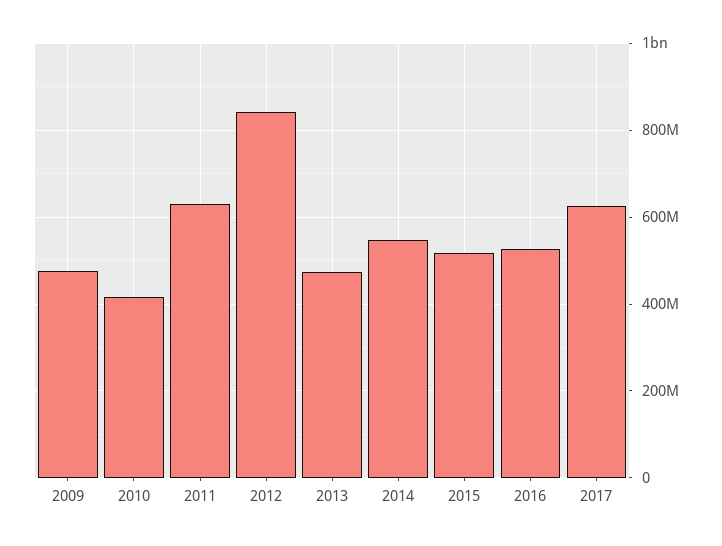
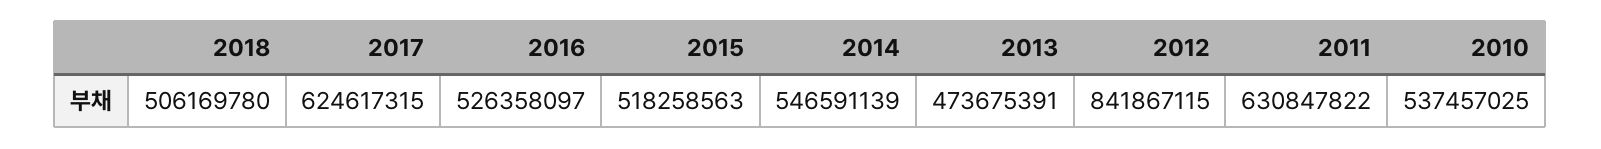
2009: 480000000 -> none
2010: 420000000 -> 537457025
2018: none -> 506169780

